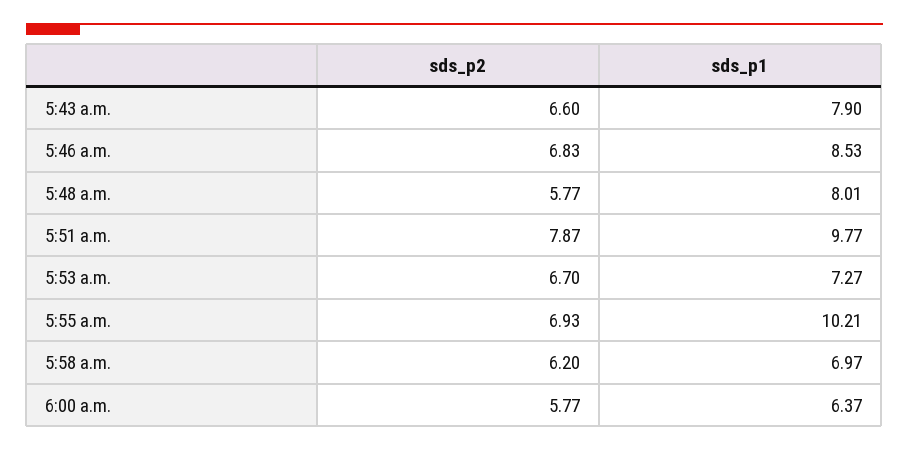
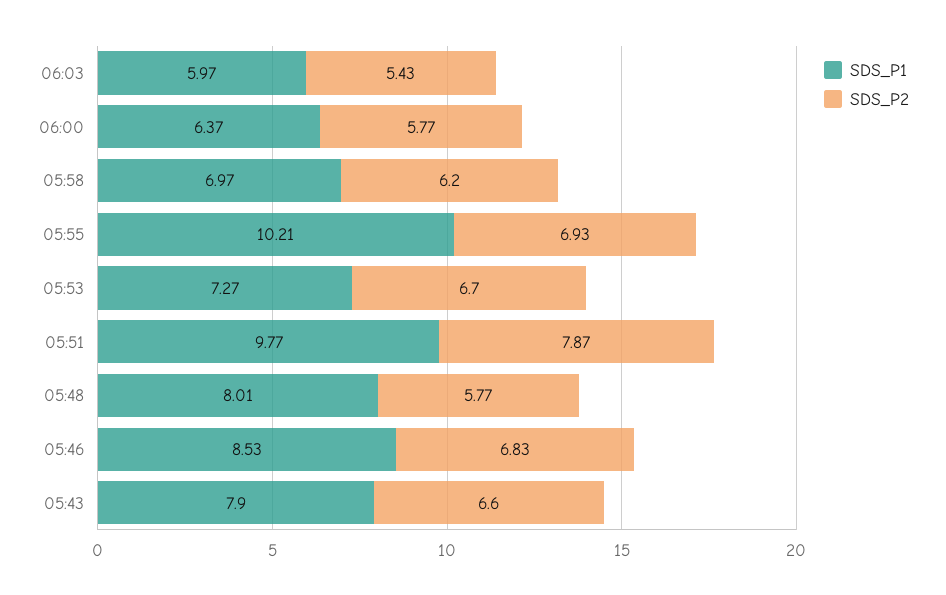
sds_p1, 06:03: none -> 5.97
sds_p2, 06:03: none -> 5.43

